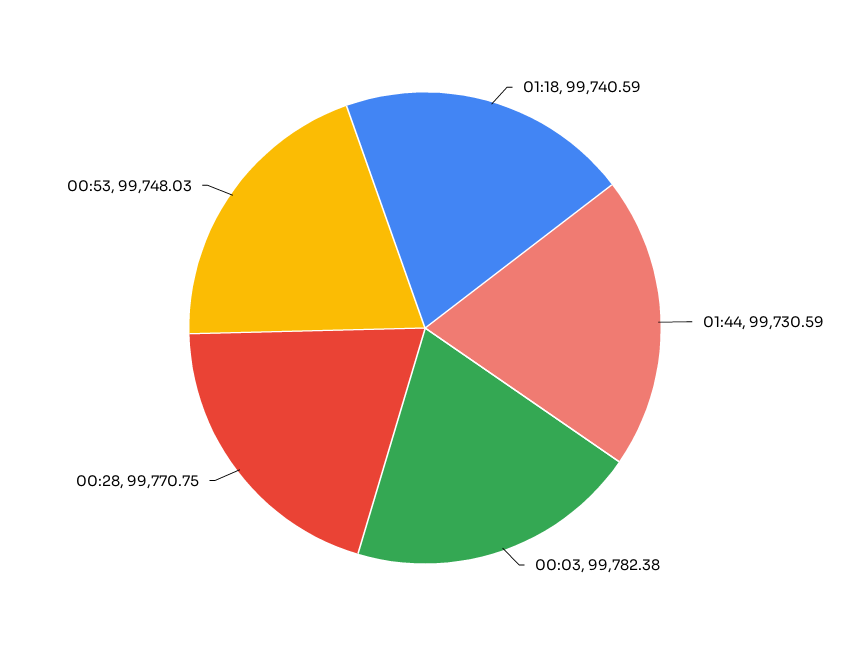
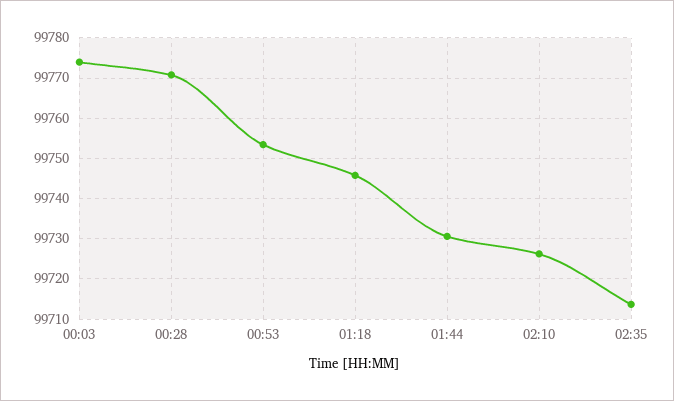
01:18: 99740.59 -> 99746
00:03: 99782.38 -> 99774
00:53: 99748.03 -> 99754
02:10: none -> 99726
02:35: none -> 99714

